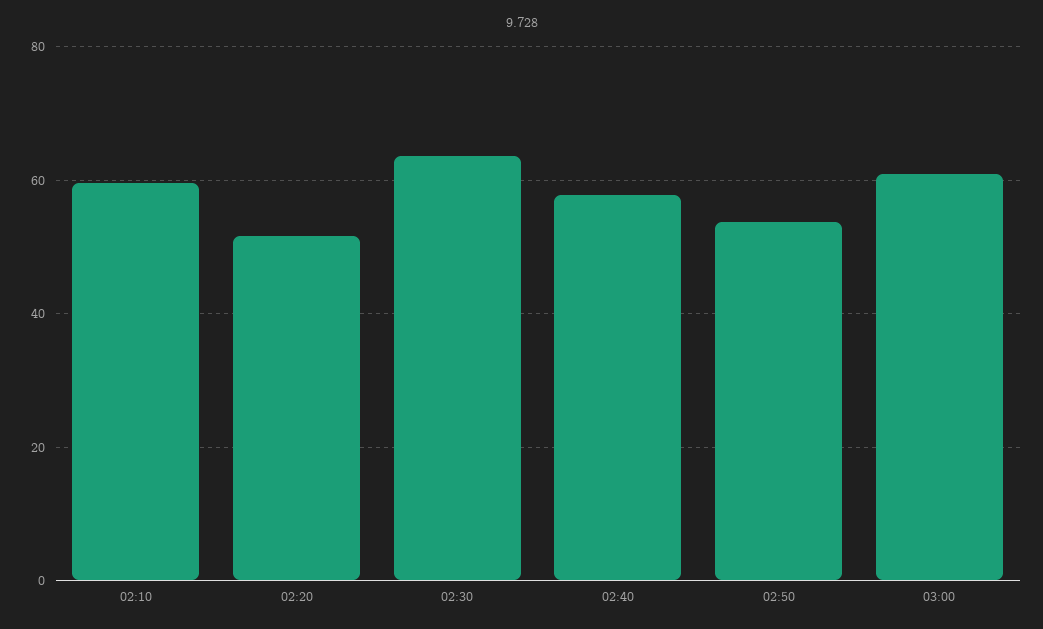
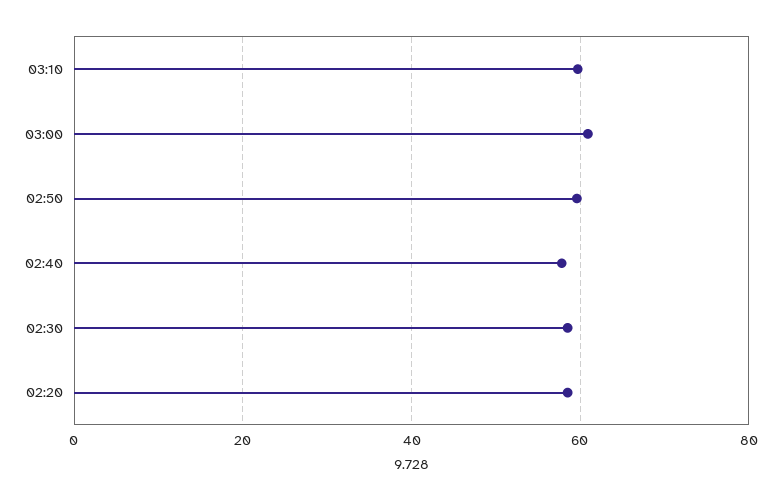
02:10: 60 -> none
02:20: 52 -> 58
02:30: 64 -> 58
02:50: 54 -> 60
03:10: none -> 60

